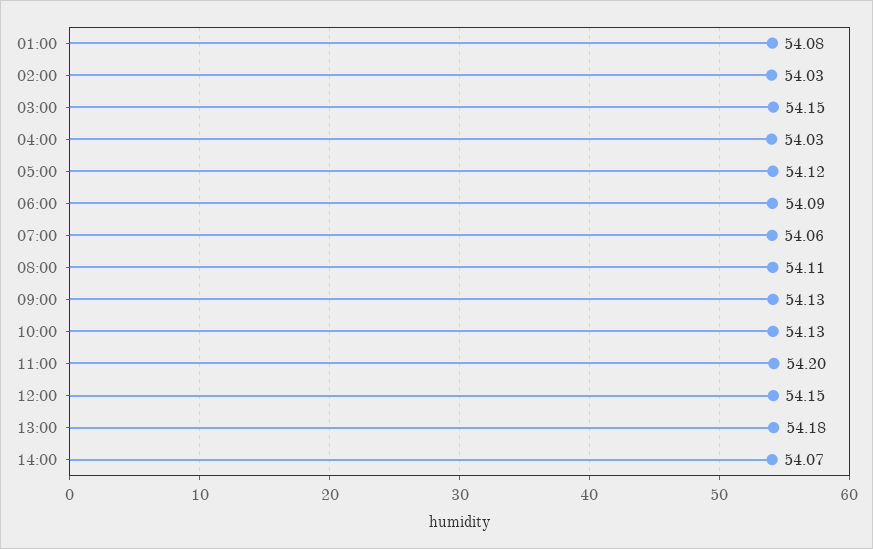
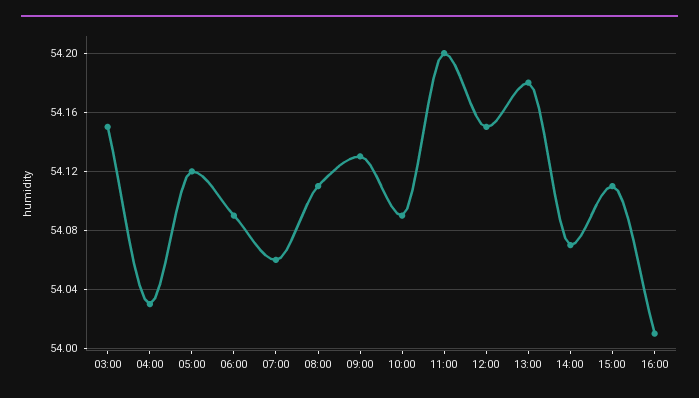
01:00: 54.08 -> none
02:00: 54.03 -> none
10:00: 54.13 -> 54.09
15:00: none -> 54.11
16:00: none -> 54.01

